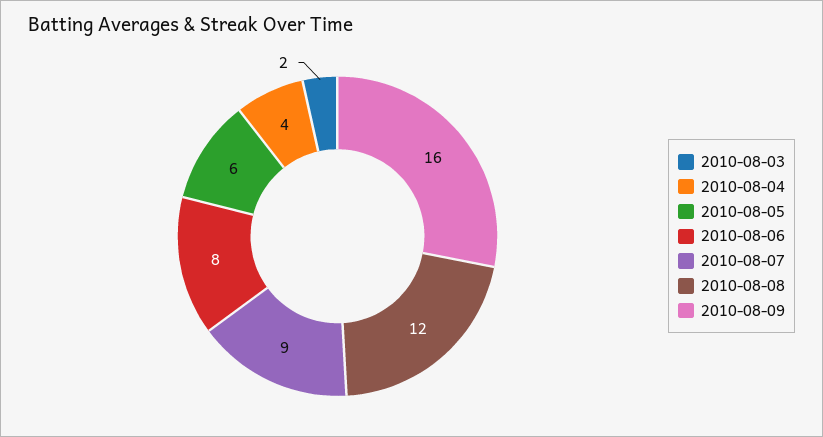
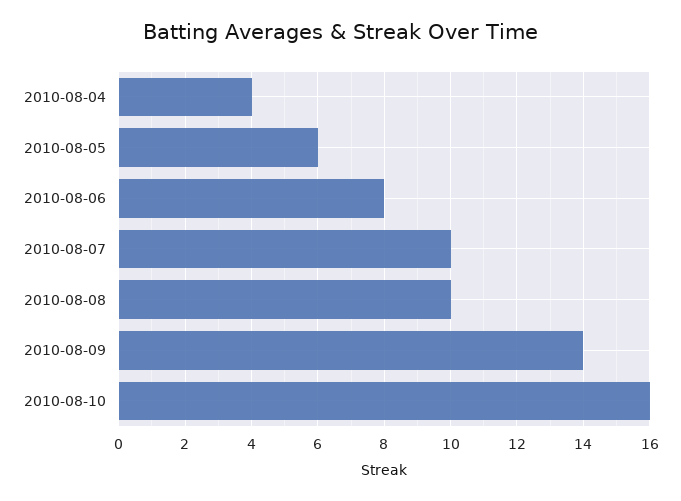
2010-08-03: 2 -> none
2010-08-07: 9 -> 10
2010-08-08: 12 -> 10
2010-08-09: 16 -> 14
2010-08-10: none -> 16

